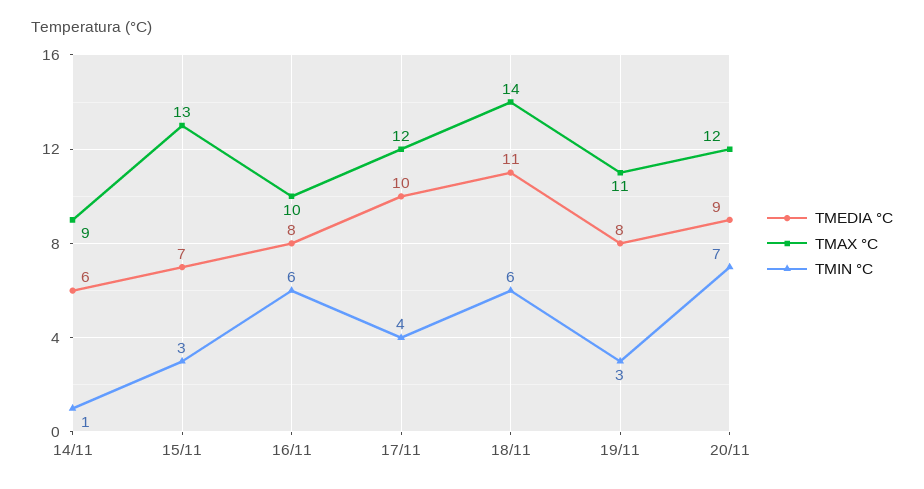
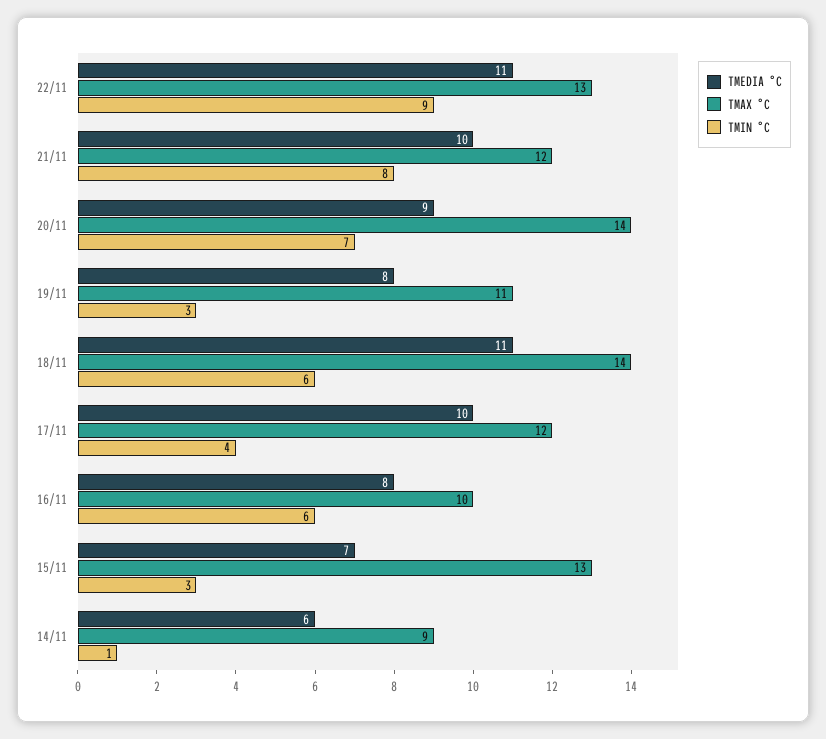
TMAX °C, 20/11: 12 -> 14
TMEDIA °C, 22/11: none -> 11
TMAX °C, 22/11: none -> 13
TMIN °C, 22/11: none -> 9
TMEDIA °C, 21/11: none -> 10
TMAX °C, 21/11: none -> 12
TMIN °C, 21/11: none -> 8

